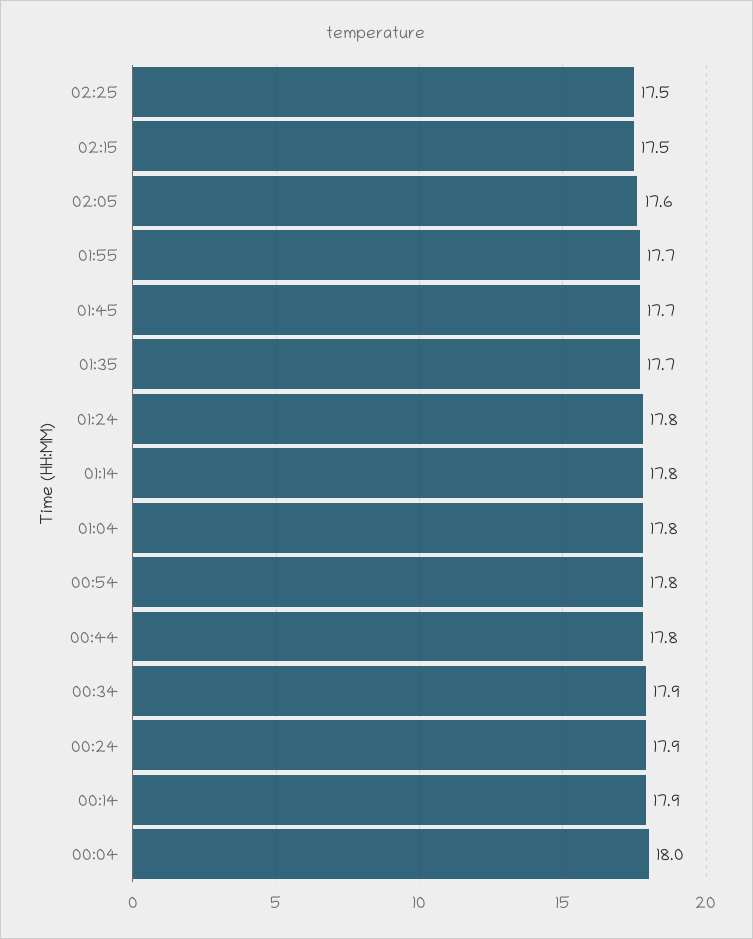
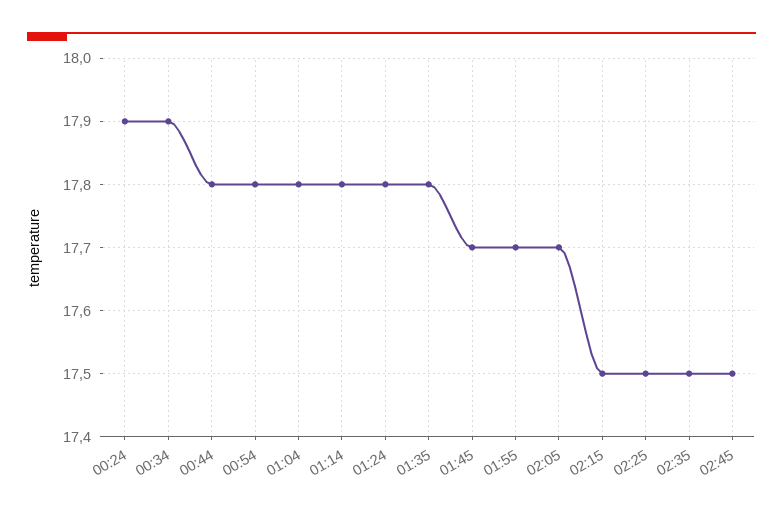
02:05: 17.6 -> 17.7
01:35: 17.7 -> 17.8
00:14: 17.9 -> none
00:04: 18 -> none
02:35: none -> 17.5
02:45: none -> 17.5

